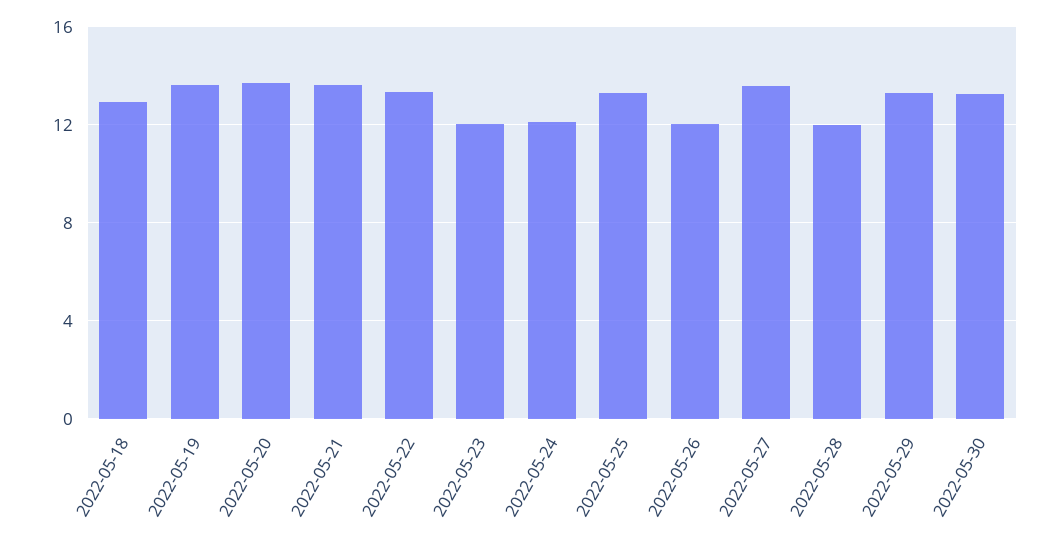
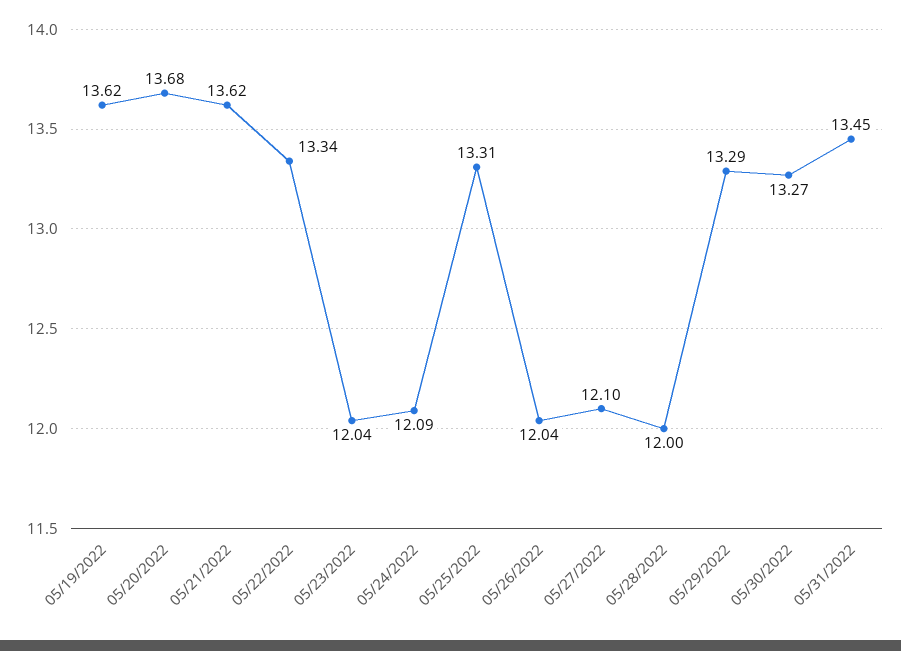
2022-05-18: 13 -> none
2022-05-27: 13.5 -> 12.1
05/31/2022: none -> 13.45

